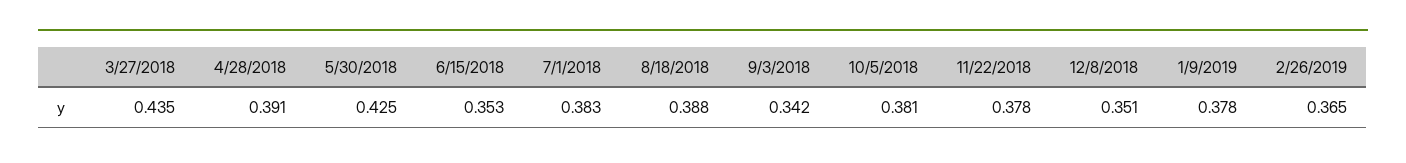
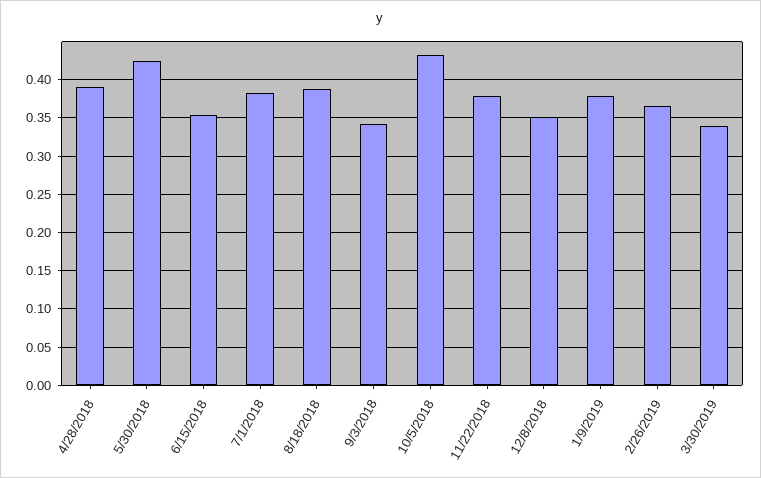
3/27/2018: 0.435 -> none
10/5/2018: 0.381 -> 0.43
3/30/2019: none -> 0.34

